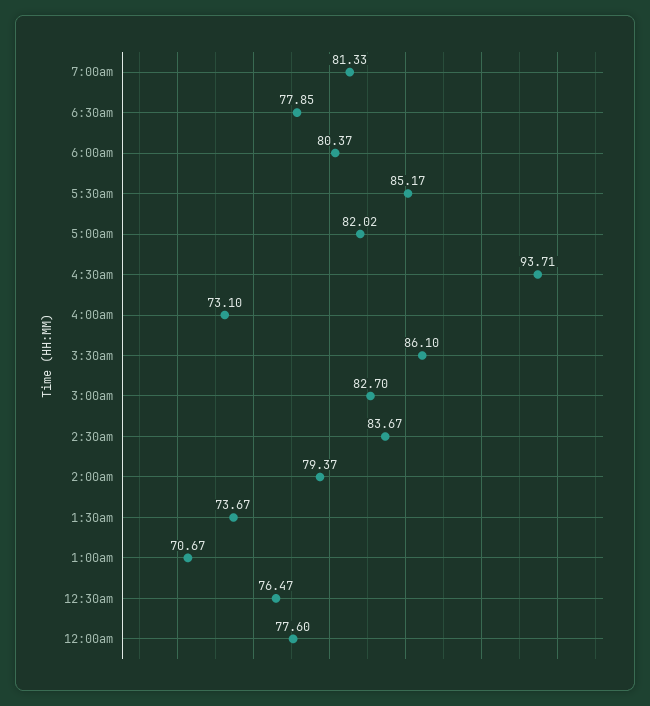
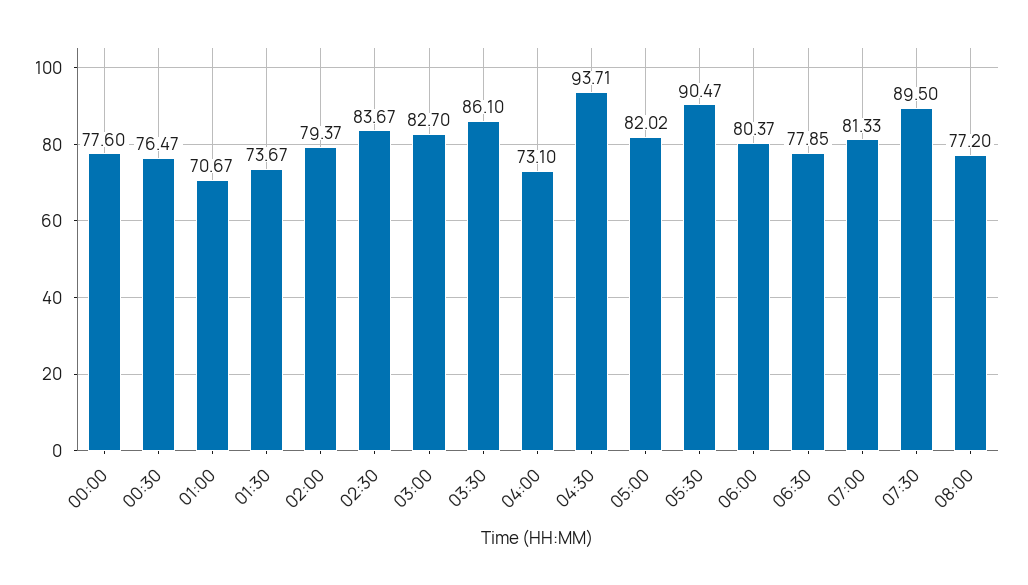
5:30am: 85.17 -> 90.47
07:30: none -> 89.5
08:00: none -> 77.2

